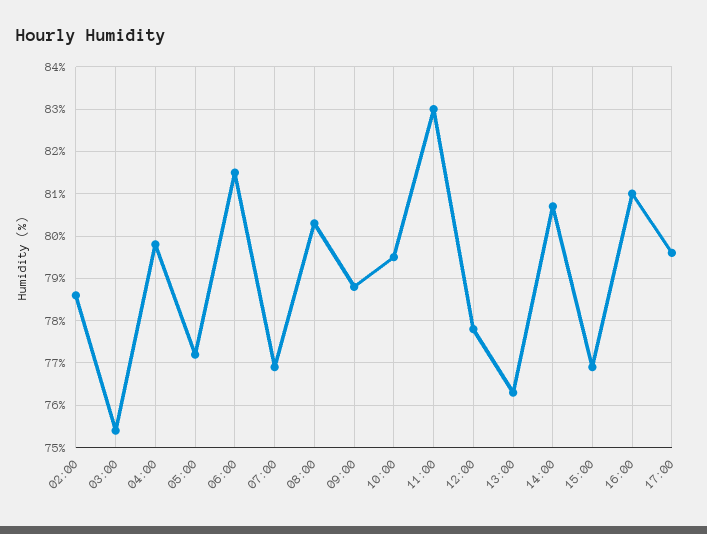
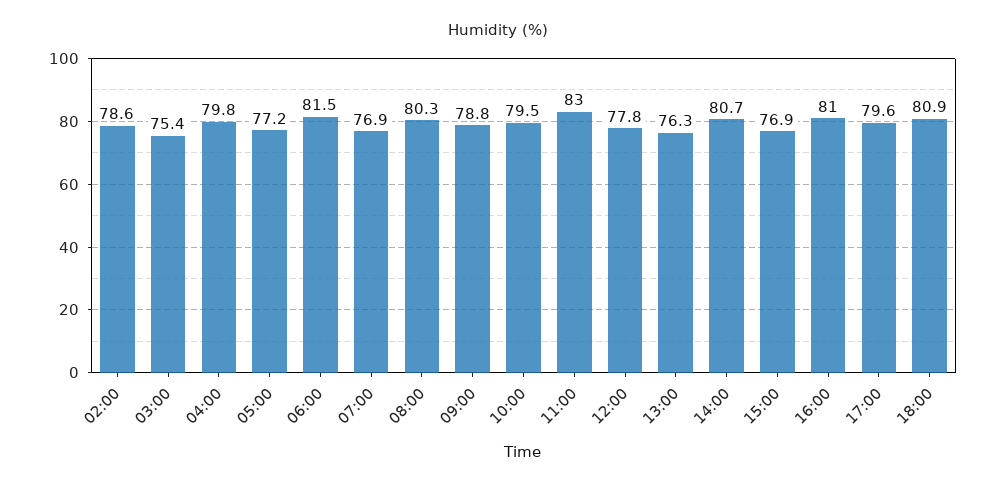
18:00: none -> 80.9

